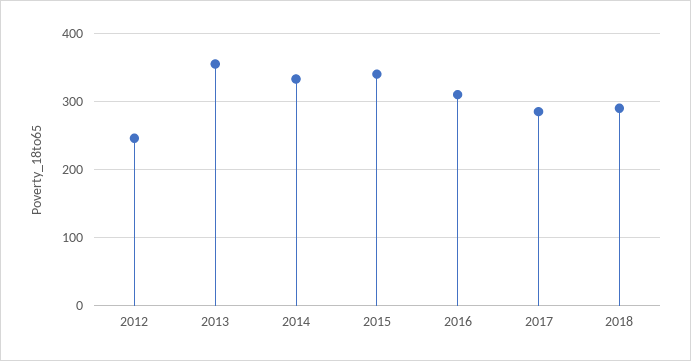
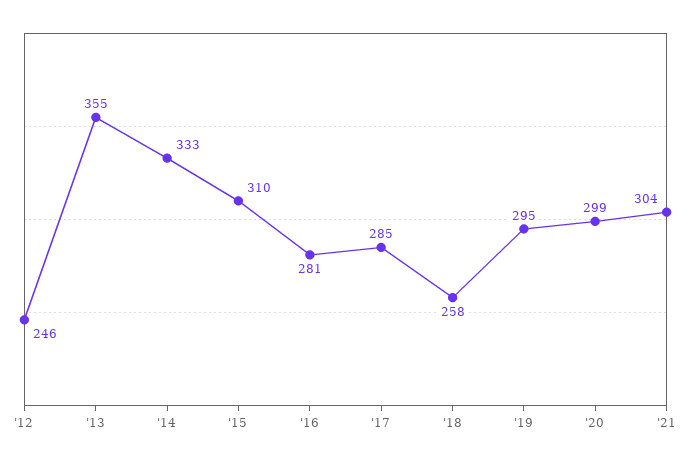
2015: 340 -> 310
2016: 310 -> 281
2018: 290 -> 258
'19: none -> 295
'20: none -> 299
'21: none -> 304

